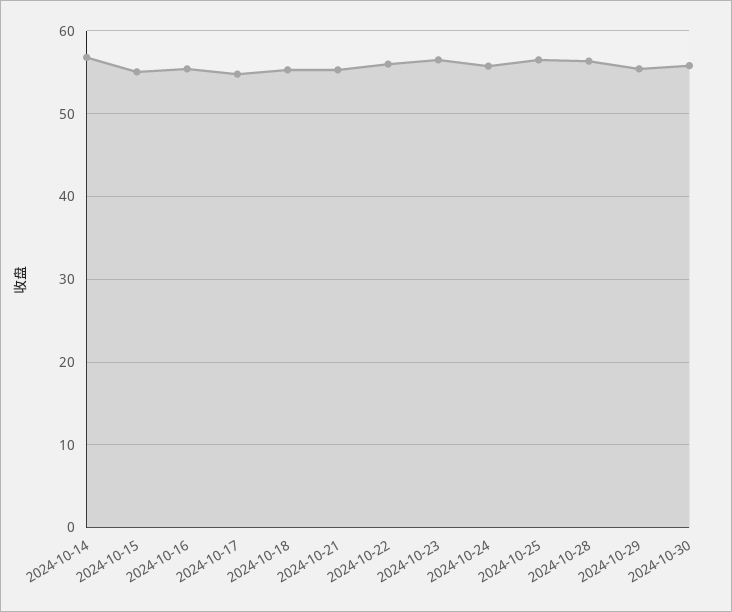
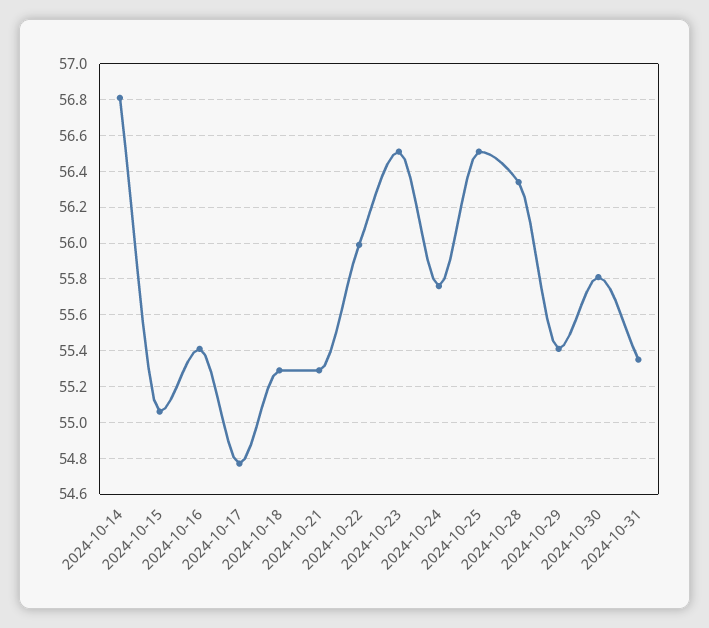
2024-10-31: none -> 55.35

